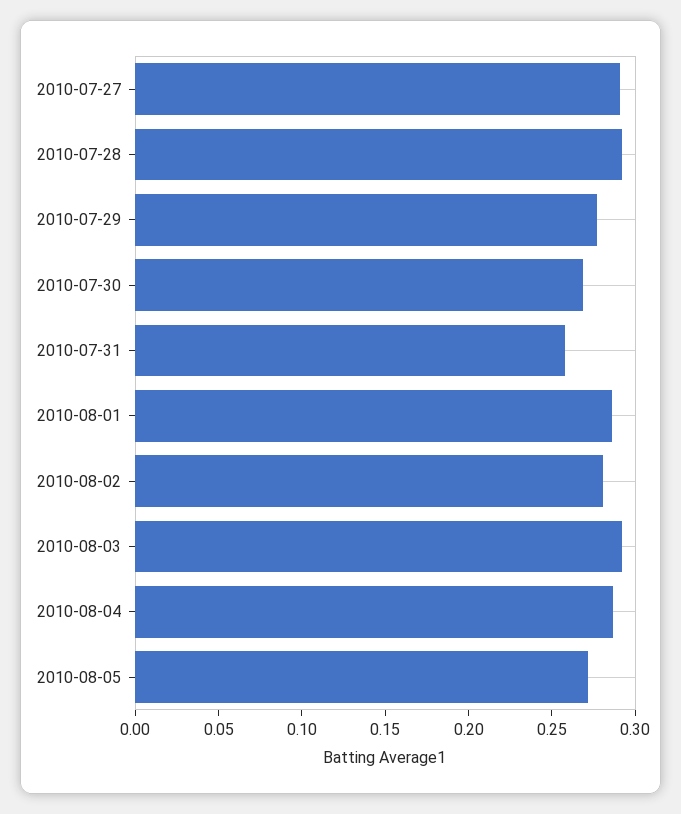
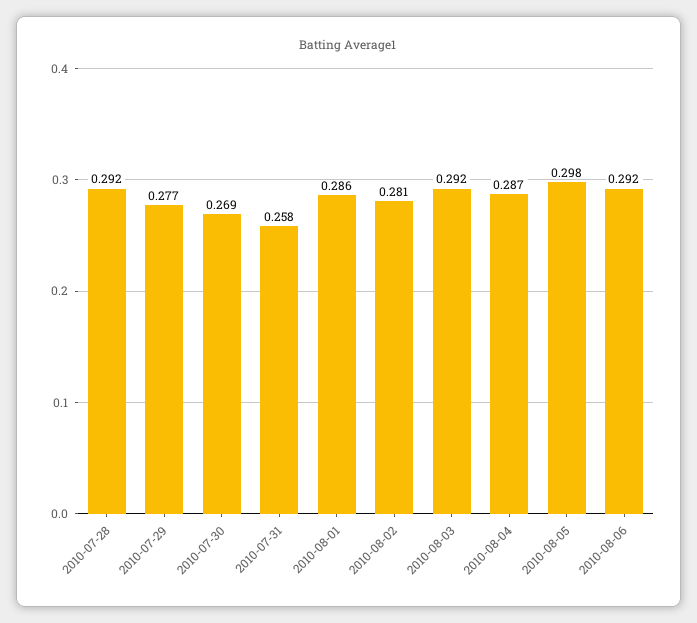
2010-07-27: 0.29 -> none
2010-08-05: 0.27 -> 0.298
2010-08-06: none -> 0.292

